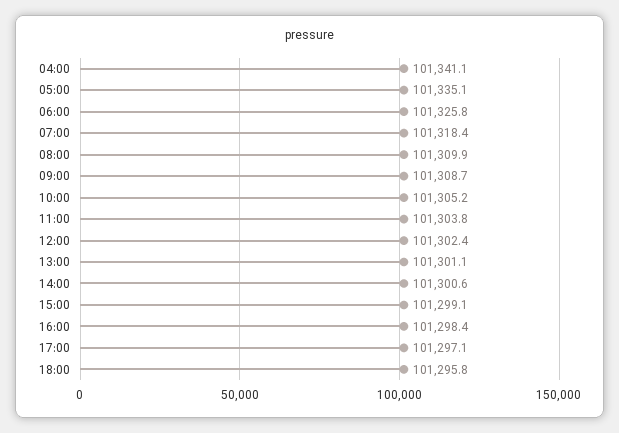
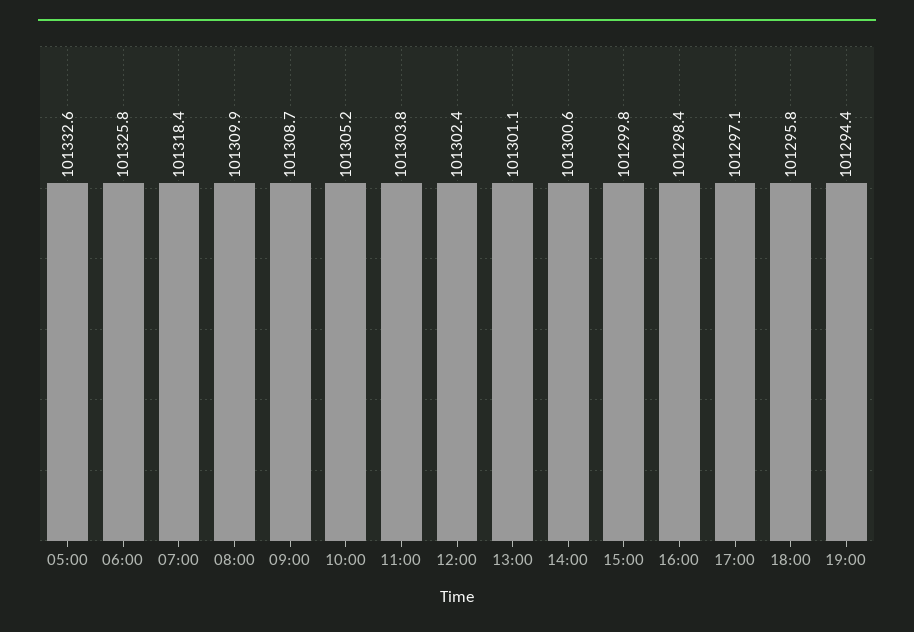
04:00: 101341.1 -> none
05:00: 101335.1 -> 101332.6
15:00: 101299.1 -> 101299.8
19:00: none -> 101294.4

